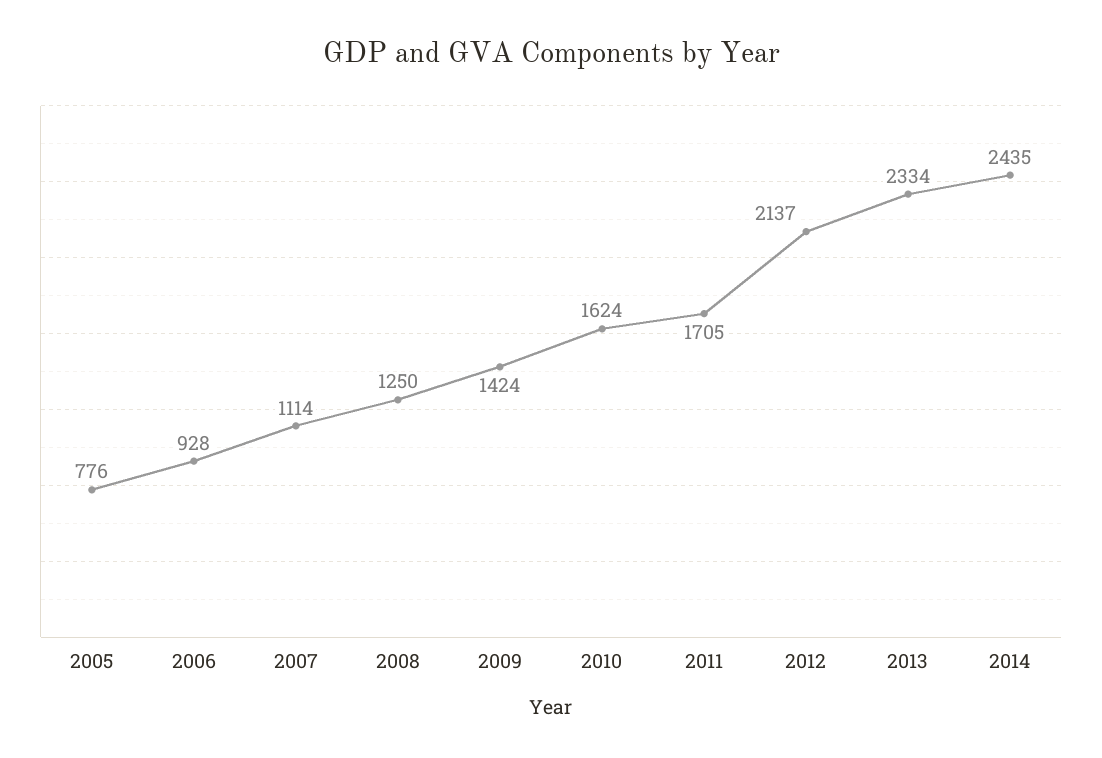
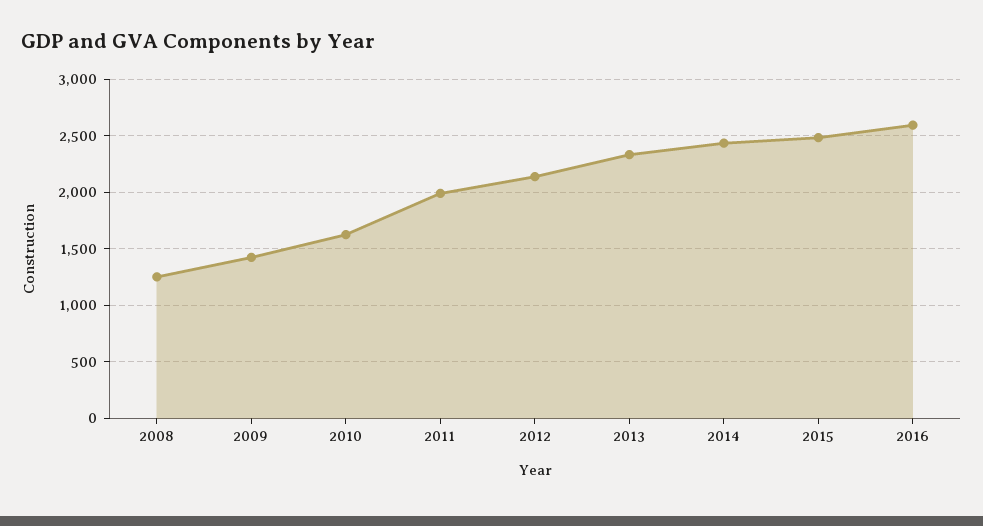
2005: 776 -> none
2006: 928 -> none
2007: 1114 -> none
2011: 1705 -> 2000
2015: none -> 2500
2016: none -> 2600

